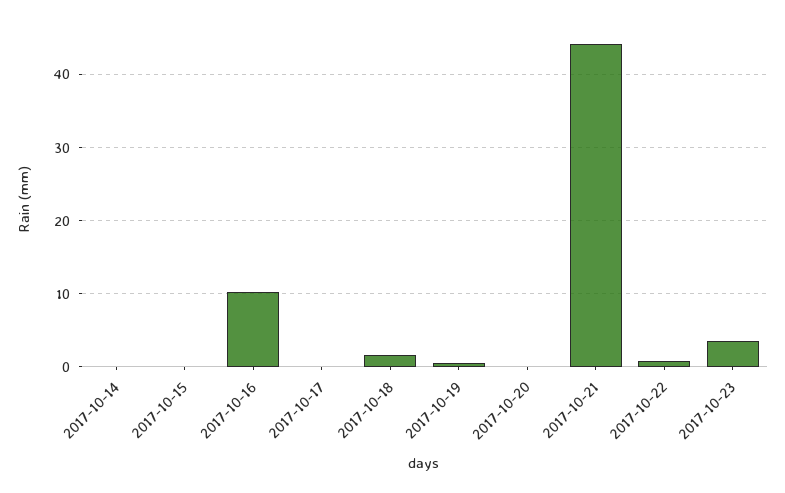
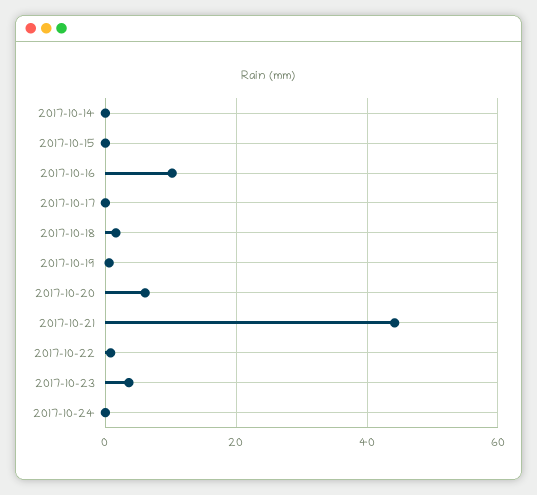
2017-10-20: 0 -> 6
2017-10-24: none -> 0

